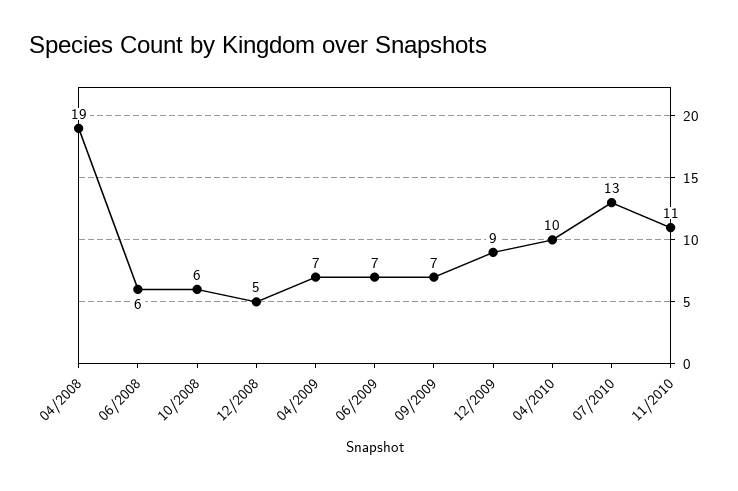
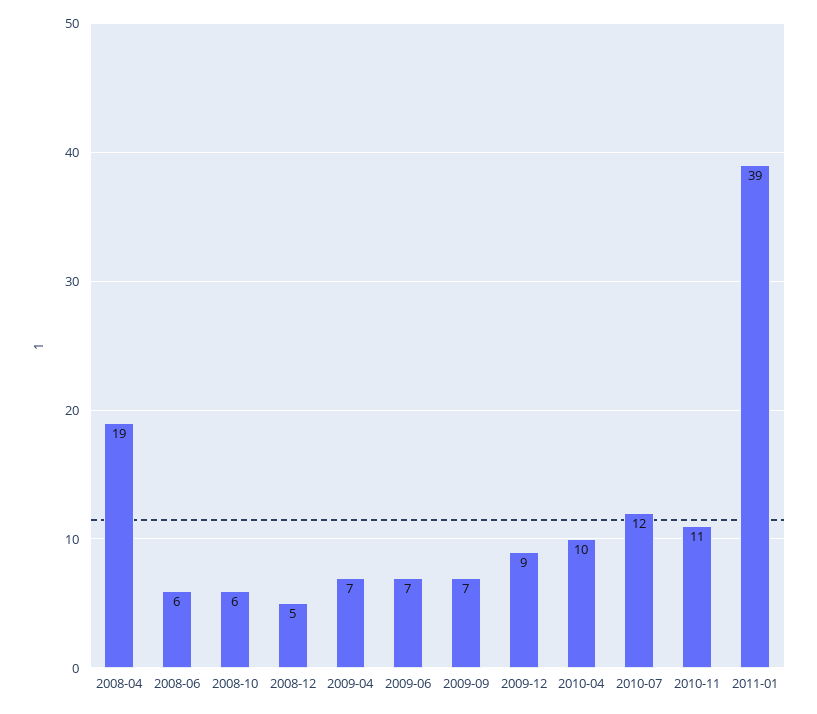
07/2010: 13 -> 12
2011-01: none -> 39

